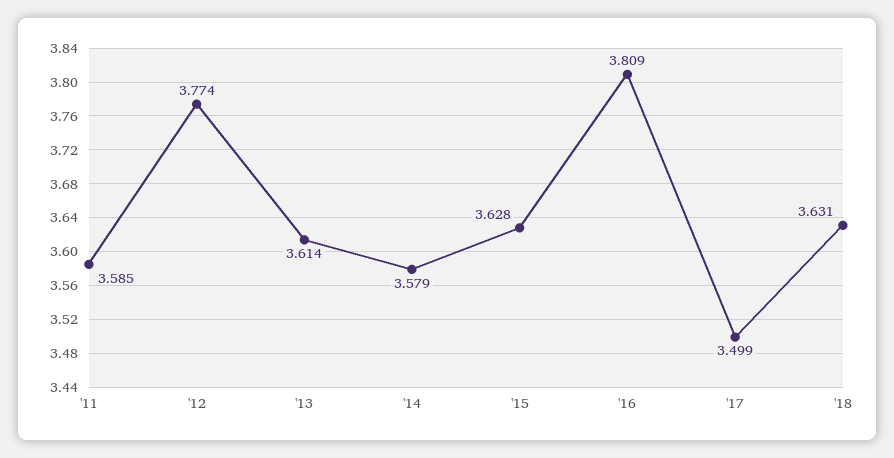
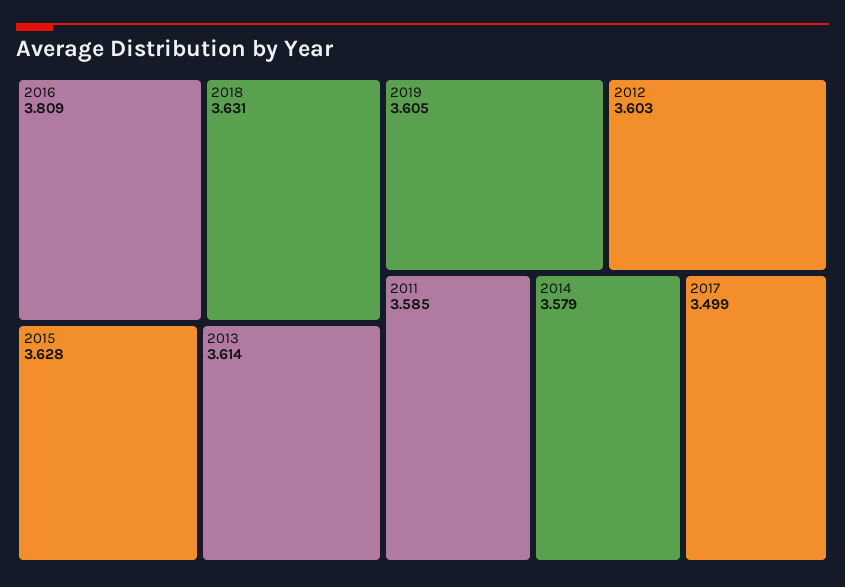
'12: 3.774 -> 3.603
2019: none -> 3.605

